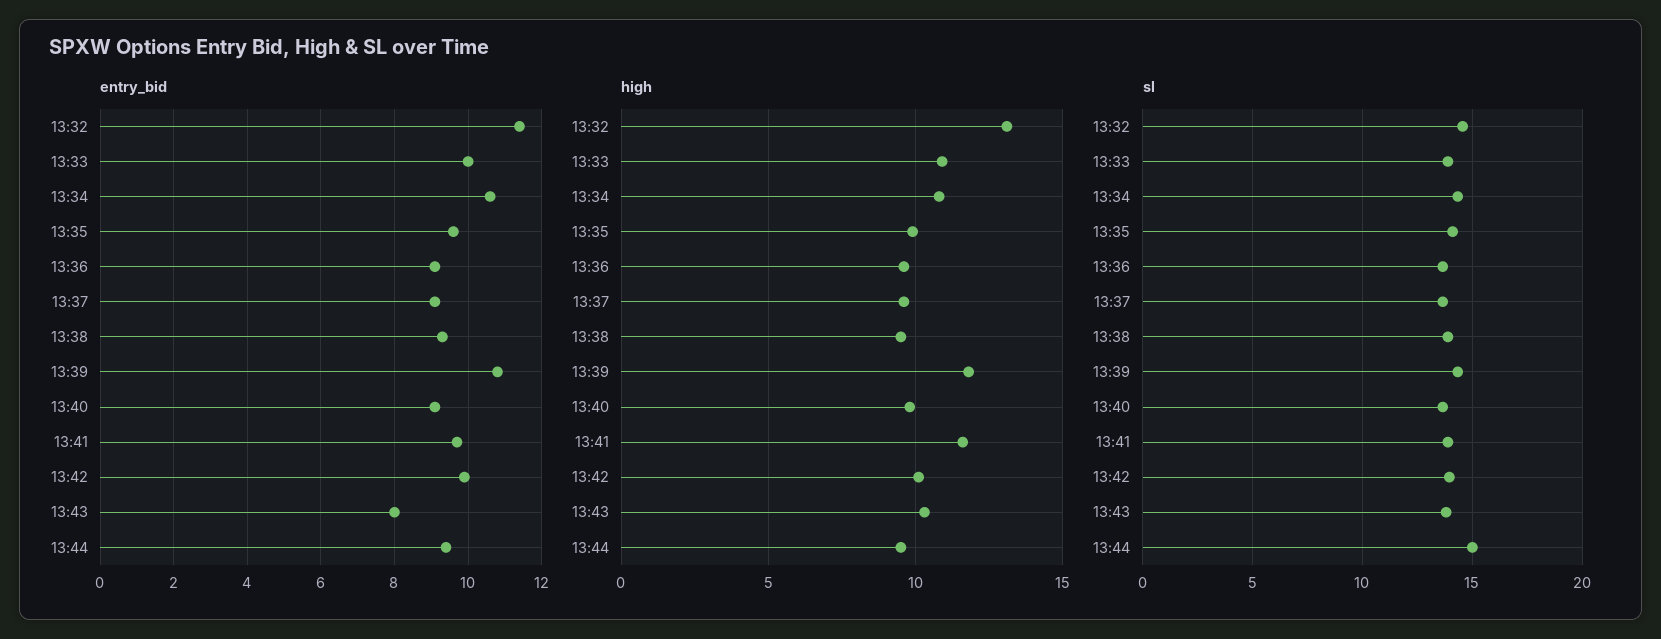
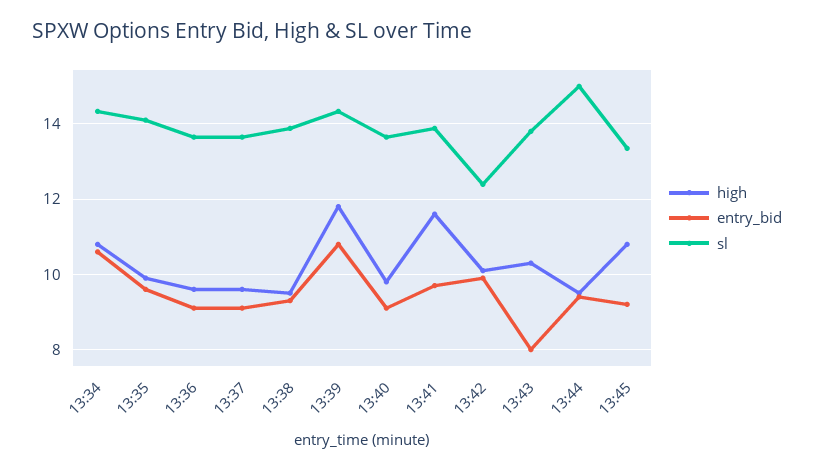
entry_bid, 13:32: 11.5 -> none
entry_bid, 13:33: 10 -> none
high, 13:32: 13 -> none
high, 13:33: 11 -> none
sl, 13:32: 14.5 -> none
sl, 13:33: 14 -> none
sl, 13:42: 14 -> 12.4
high, 13:45: none -> 10.8
entry_bid, 13:45: none -> 9.2
sl, 13:45: none -> 13.4

